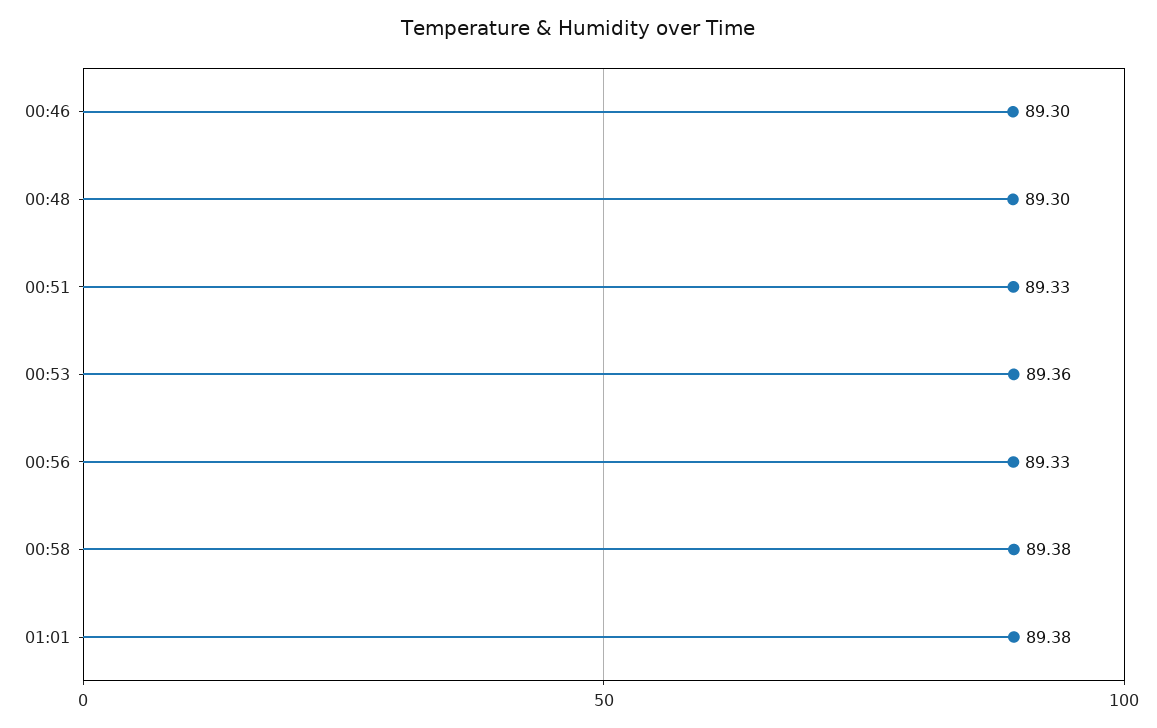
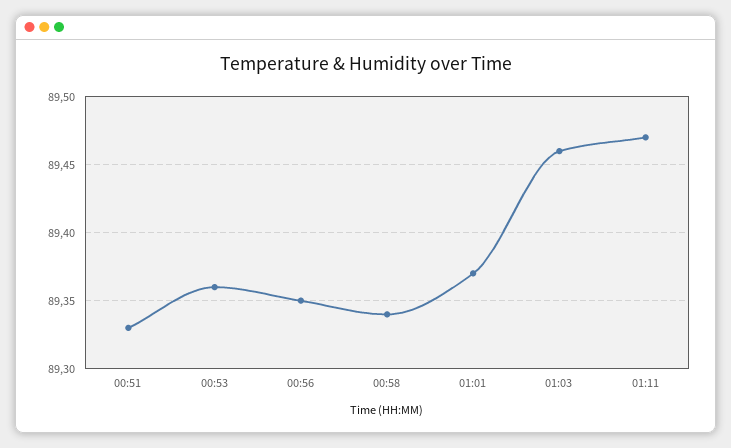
00:46: 89.3 -> none
00:48: 89.3 -> none
00:56: 89.33 -> 89.35
00:58: 89.38 -> 89.34
01:01: 89.38 -> 89.37
01:03: none -> 89.46
01:11: none -> 89.47

